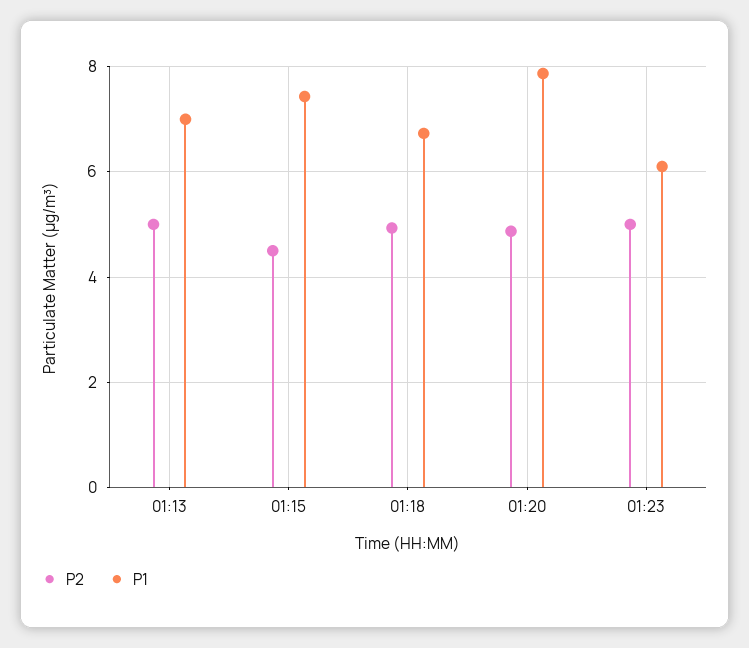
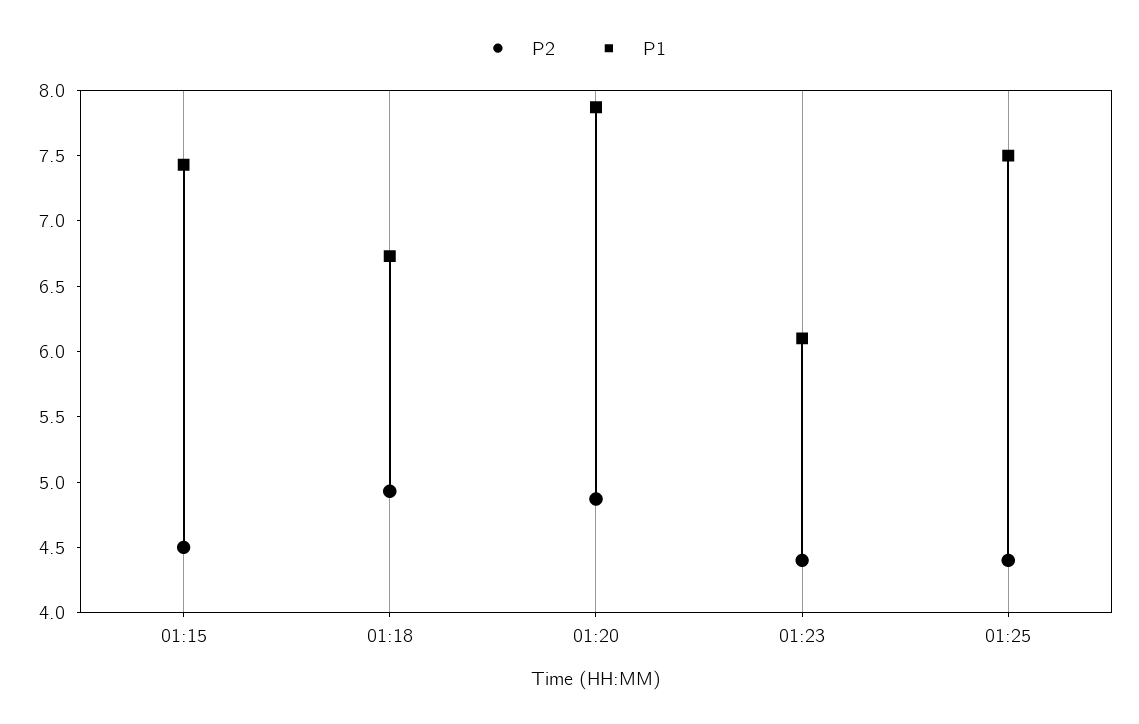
P2, 01:13: 5 -> none
P1, 01:13: 7 -> none
P2, 01:23: 5 -> 4.4
P2, 01:25: none -> 4.4
P1, 01:25: none -> 7.5

